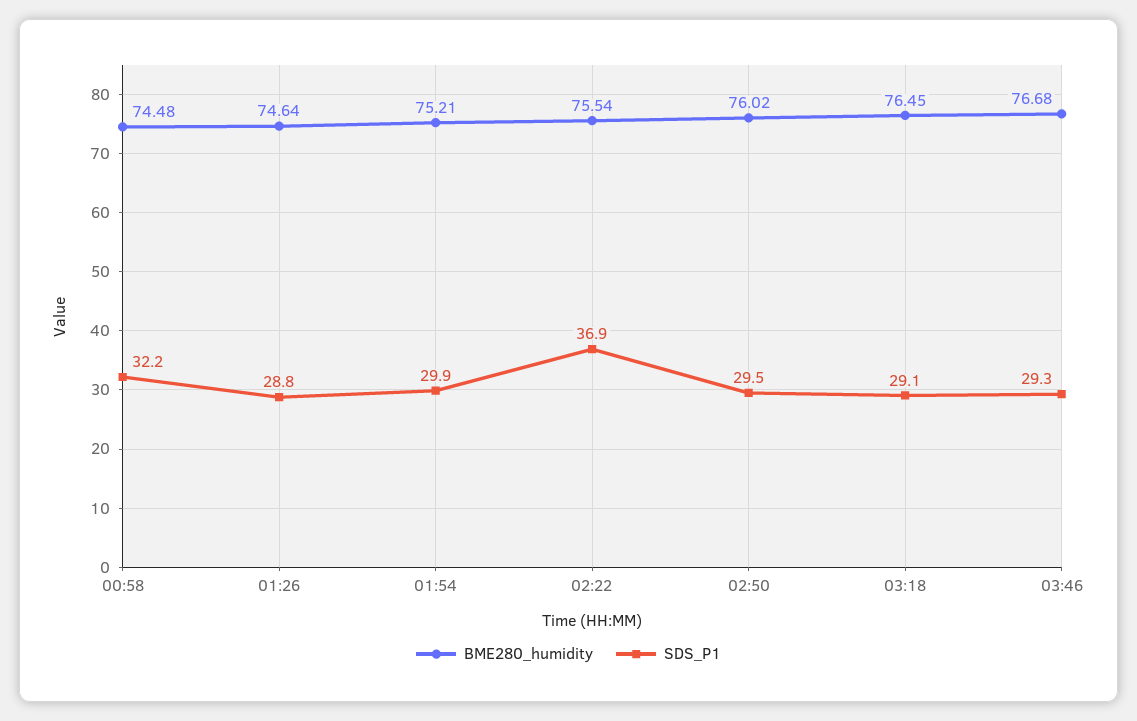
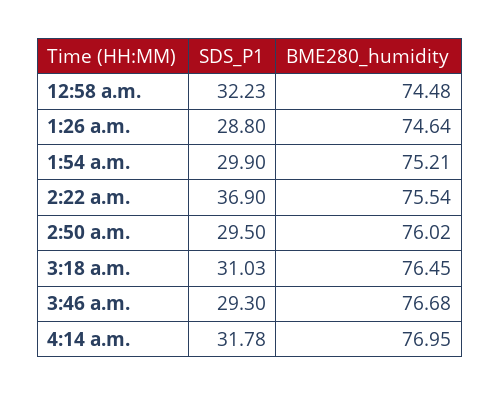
SDS_P1, 03:18: 29.1 -> 31.03
SDS_P1, 4:14 a.m.: none -> 31.78
BME280_humidity, 4:14 a.m.: none -> 76.95

